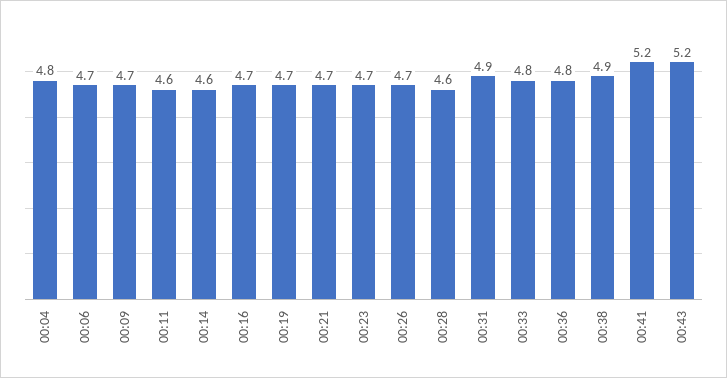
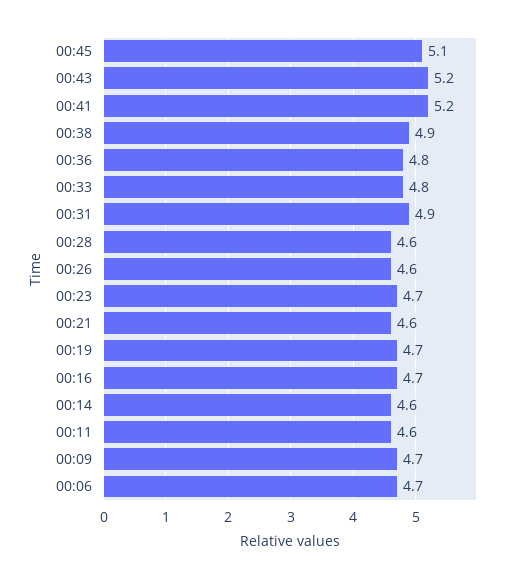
00:04: 4.8 -> none
00:21: 4.7 -> 4.6
00:26: 4.7 -> 4.6
00:45: none -> 5.1

